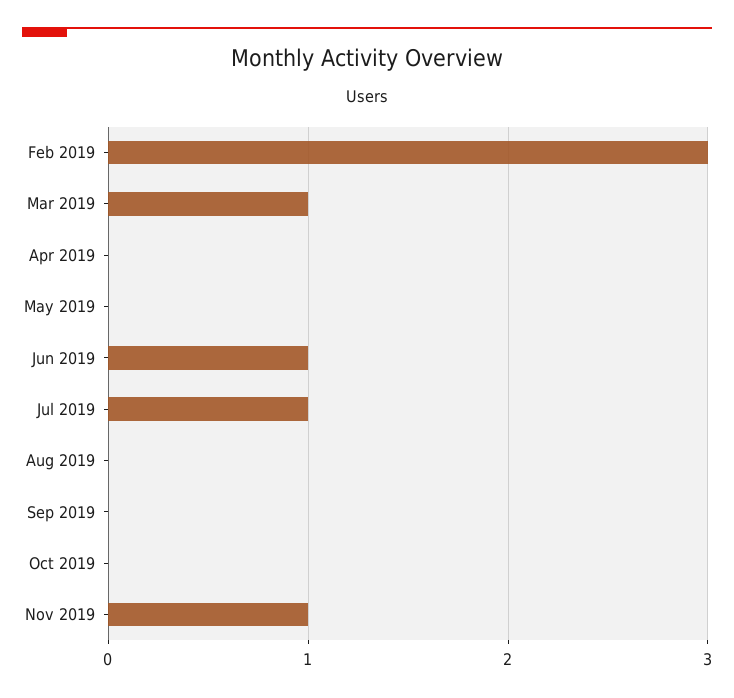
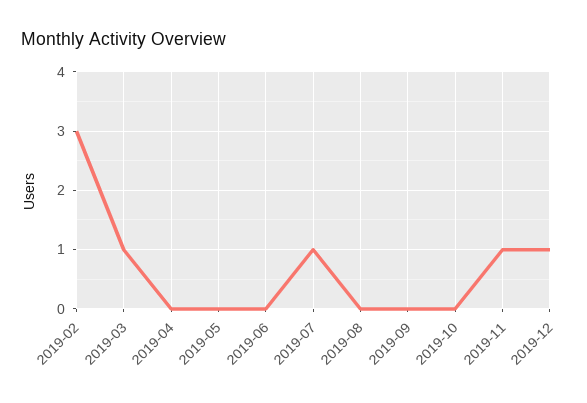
Jun 2019: 1 -> 0
2019-12: none -> 1

